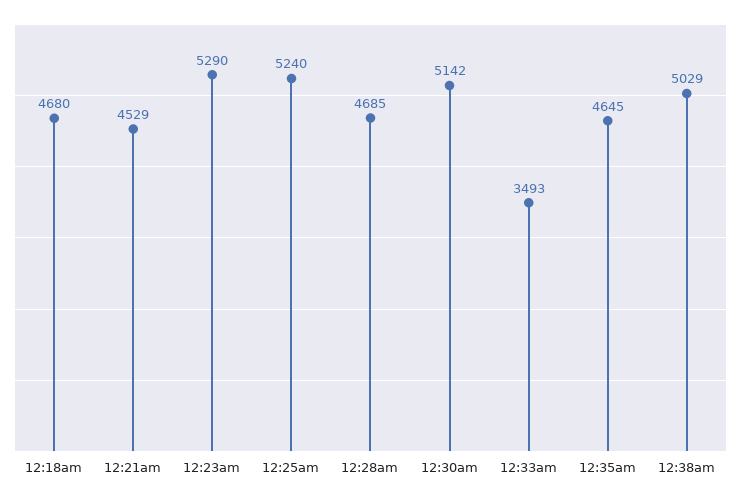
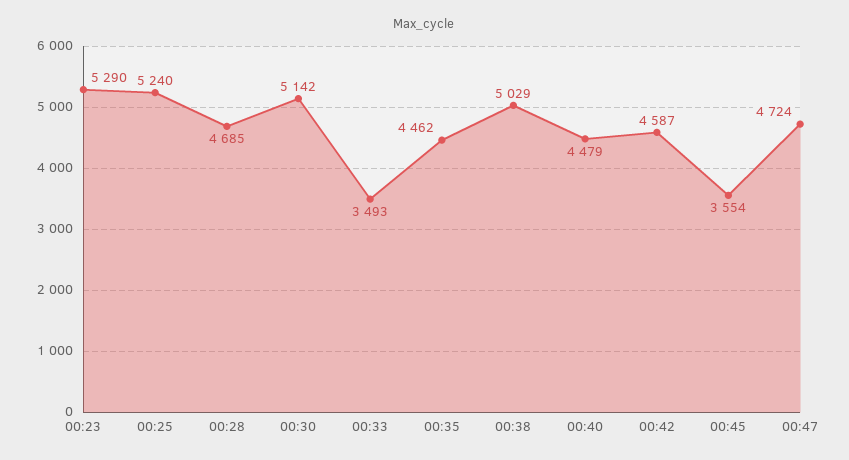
12:18am: 4680 -> none
12:21am: 4529 -> none
12:35am: 4645 -> 4462
00:40: none -> 4479
00:42: none -> 4587
00:45: none -> 3554
00:47: none -> 4724

